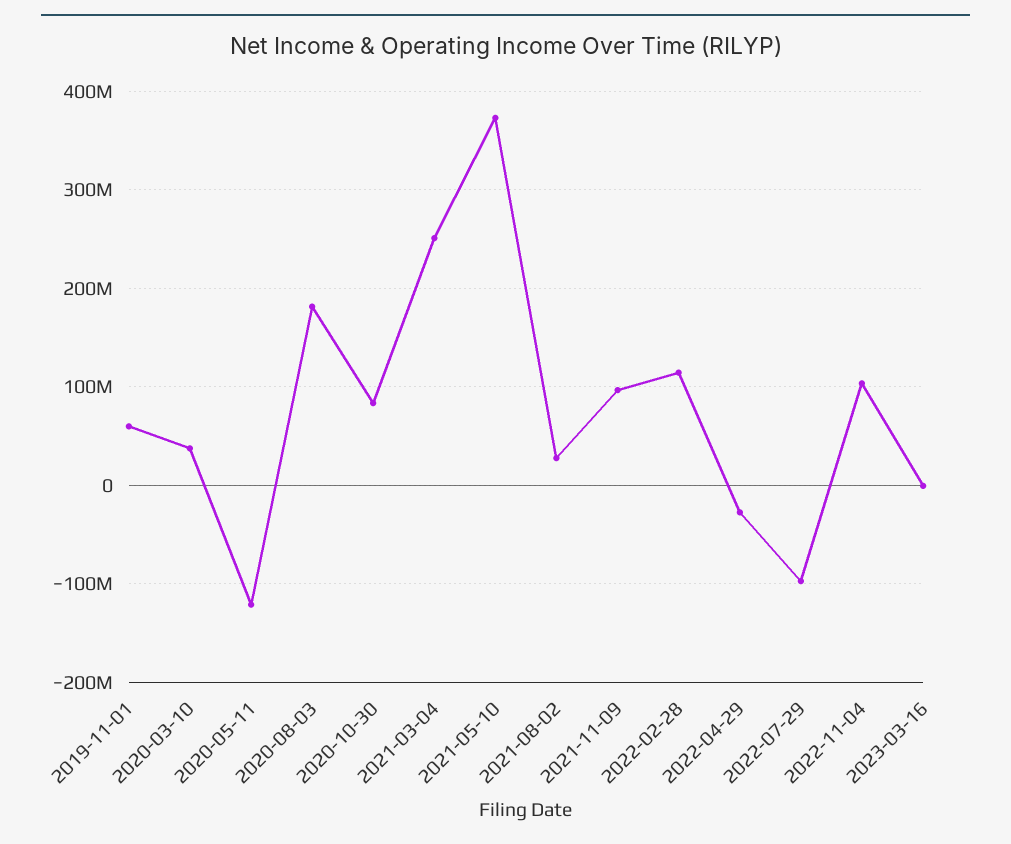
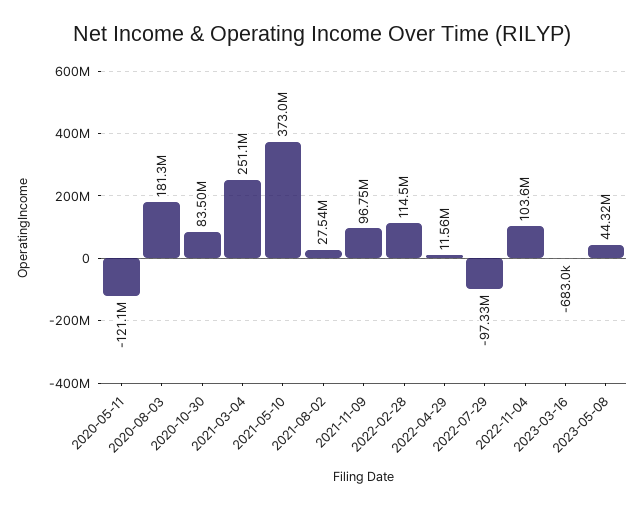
2019-11-01: 60000000 -> none
2020-03-10: 40000000 -> none
2022-04-29: -30000000 -> 11560000
2023-05-08: none -> 44320000

